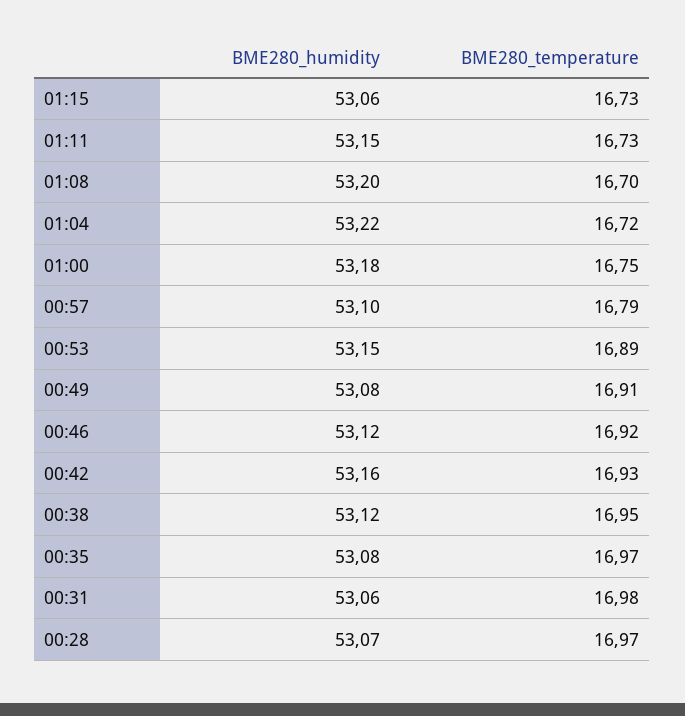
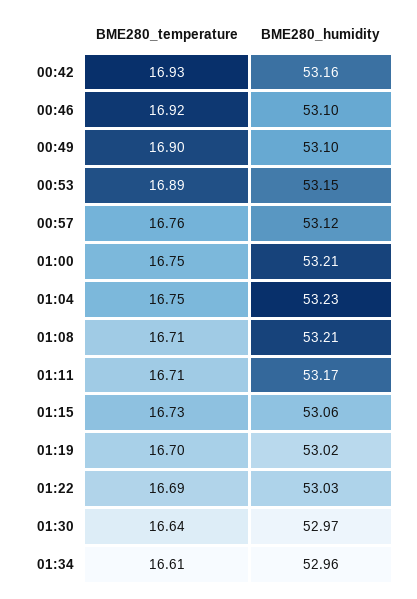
BME280_humidity, 01:11: 53.15 -> 53.17
BME280_temperature, 01:11: 16.73 -> 16.71
BME280_humidity, 01:08: 53.2 -> 53.21
BME280_temperature, 01:08: 16.7 -> 16.71
BME280_humidity, 01:04: 53.22 -> 53.23
BME280_temperature, 01:04: 16.72 -> 16.75
BME280_humidity, 01:00: 53.18 -> 53.21
BME280_humidity, 00:57: 53.1 -> 53.12
BME280_temperature, 00:57: 16.79 -> 16.76
BME280_humidity, 00:49: 53.08 -> 53.1
BME280_temperature, 00:49: 16.91 -> 16.9
BME280_humidity, 00:46: 53.12 -> 53.1
BME280_humidity, 00:38: 53.12 -> none
BME280_temperature, 00:38: 16.95 -> none
BME280_humidity, 00:35: 53.08 -> none
BME280_temperature, 00:35: 16.97 -> none
BME280_humidity, 00:31: 53.06 -> none
BME280_temperature, 00:31: 16.98 -> none
BME280_humidity, 00:28: 53.07 -> none
BME280_temperature, 00:28: 16.97 -> none
BME280_temperature, 01:19: none -> 16.7
BME280_humidity, 01:19: none -> 53.02
BME280_temperature, 01:22: none -> 16.69
BME280_humidity, 01:22: none -> 53.03
BME280_temperature, 01:30: none -> 16.64
BME280_humidity, 01:30: none -> 52.97
BME280_temperature, 01:34: none -> 16.61
BME280_humidity, 01:34: none -> 52.96

